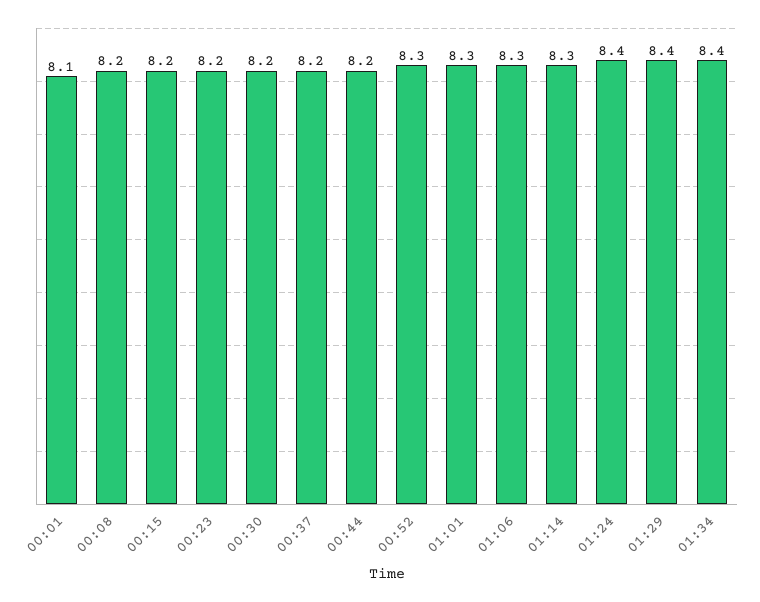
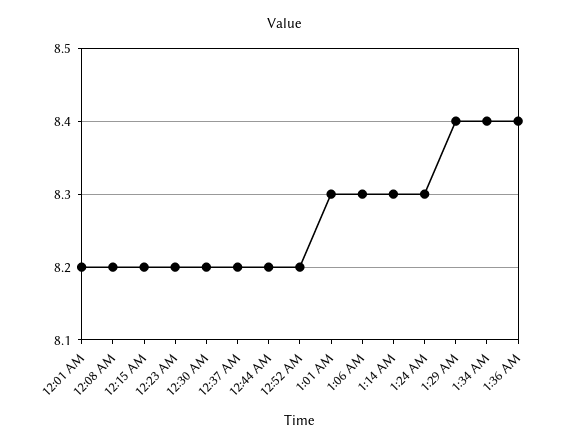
00:01: 8.1 -> 8.2
00:52: 8.3 -> 8.2
01:24: 8.4 -> 8.3
1:36 AM: none -> 8.4

